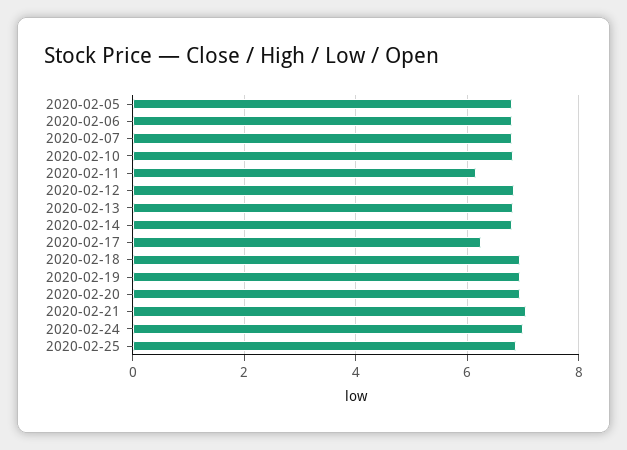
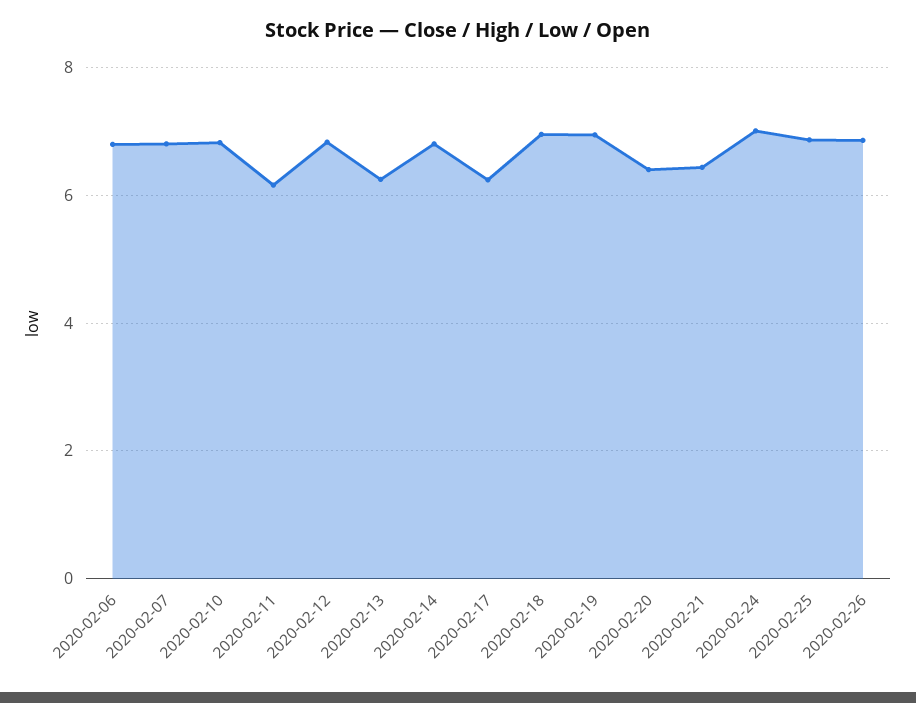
2020-02-05: 6.8 -> none
2020-02-13: 6.8 -> 6.2
2020-02-20: 7 -> 6.4
2020-02-21: 7 -> 6.4
2020-02-26: none -> 6.8

